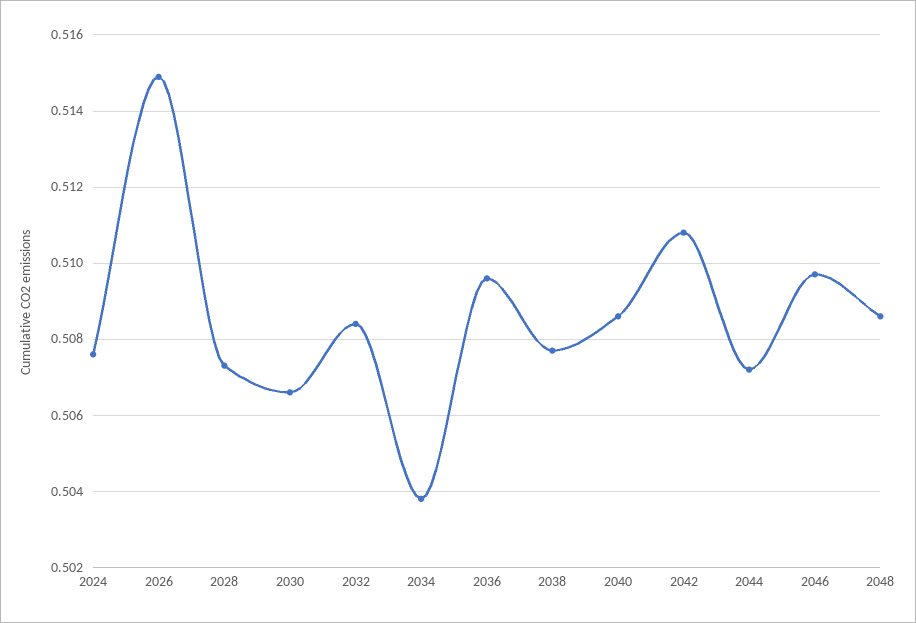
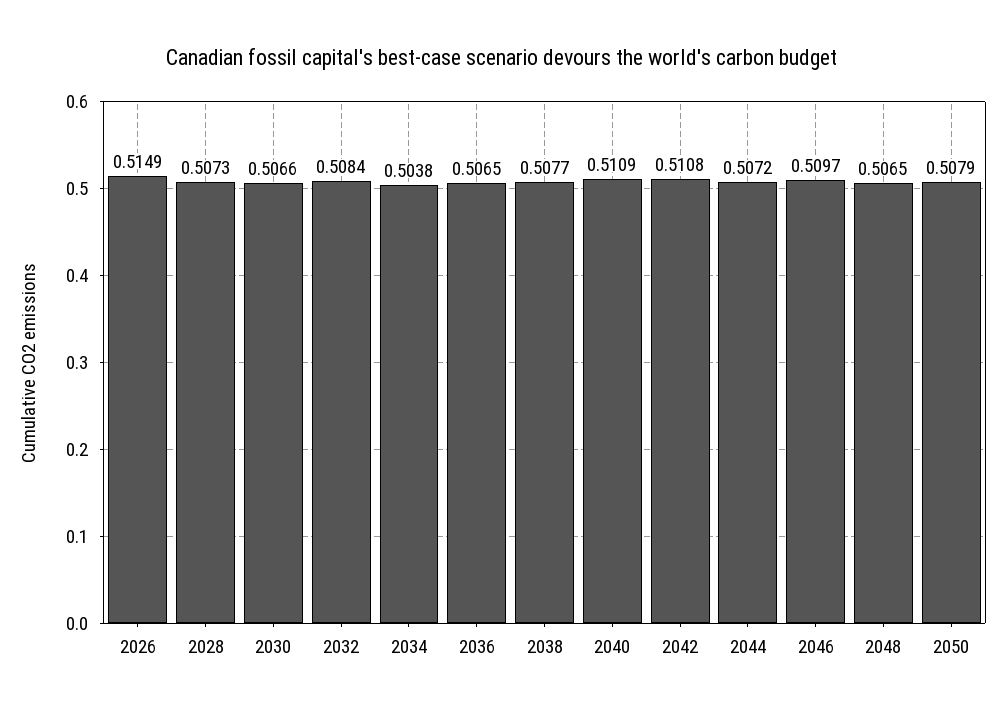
2024: 0.5075 -> none
2036: 0.5095 -> 0.5065
2040: 0.5085 -> 0.5109
2048: 0.5085 -> 0.5065
2050: none -> 0.5079

